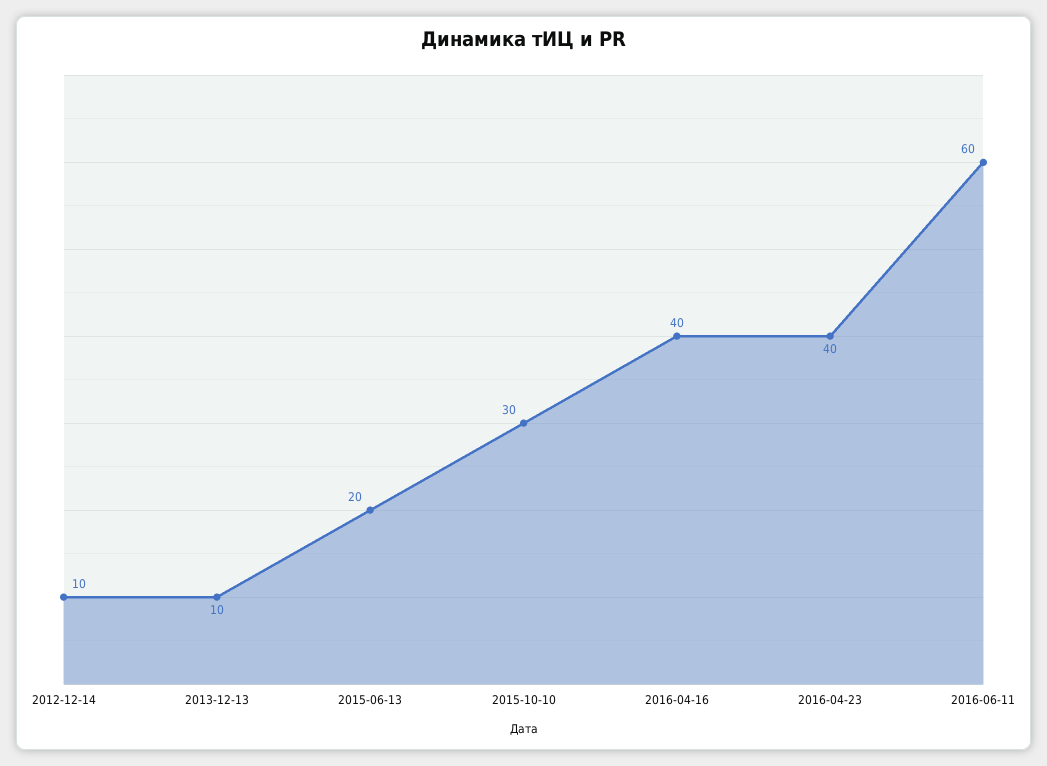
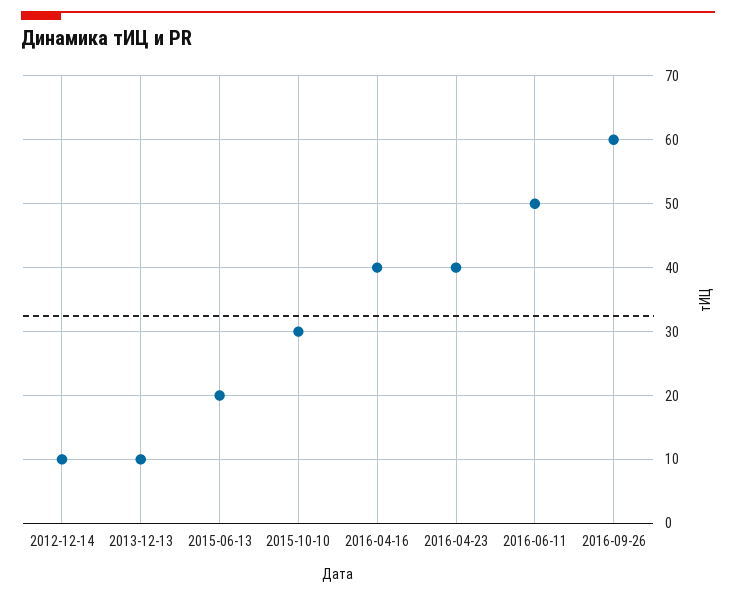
2016-06-11: 60 -> 50
2016-09-26: none -> 60

